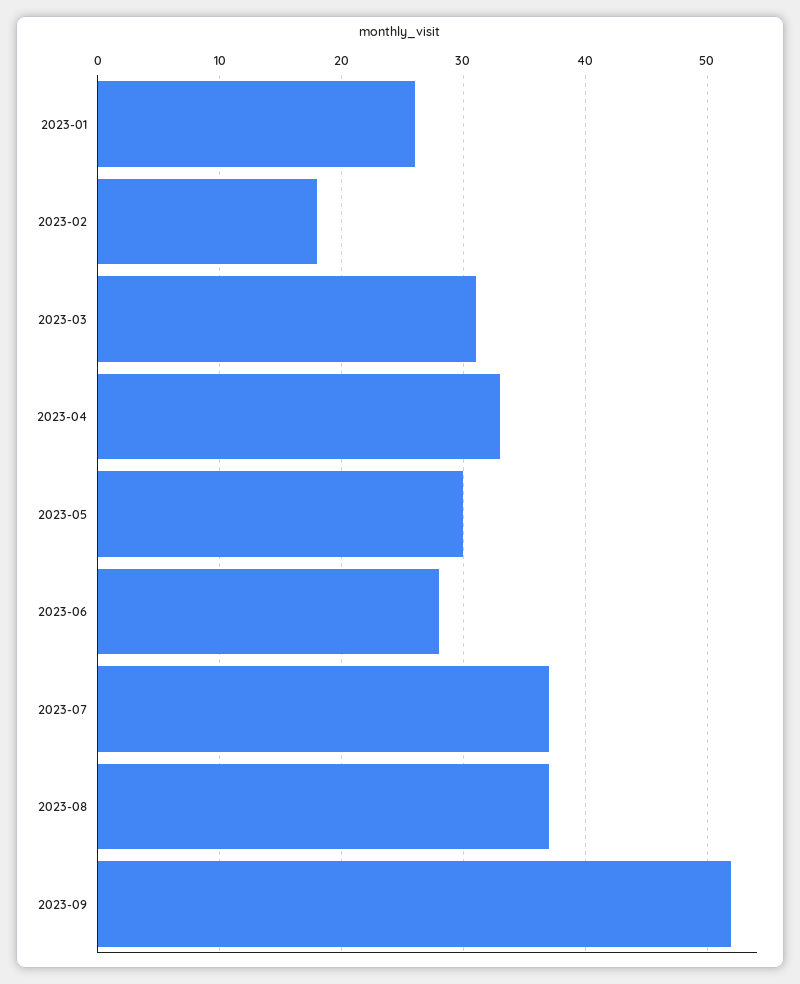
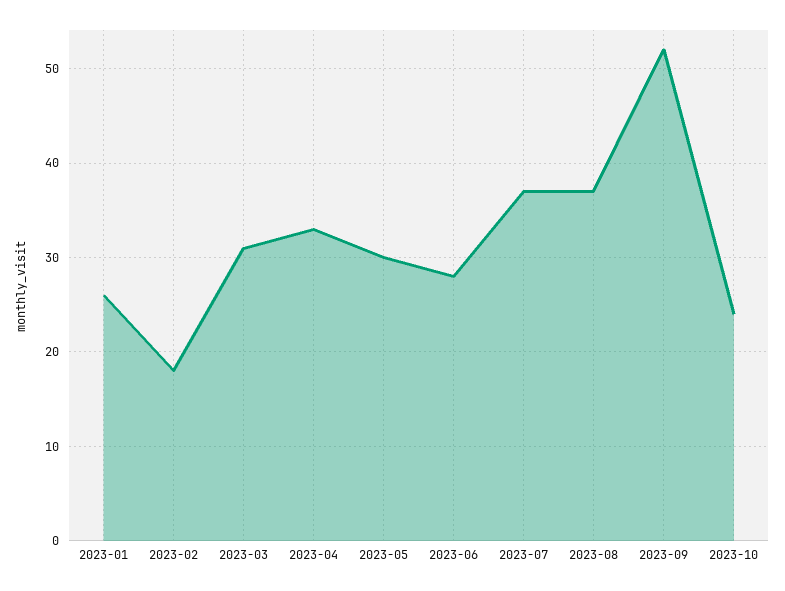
2023-10: none -> 24

